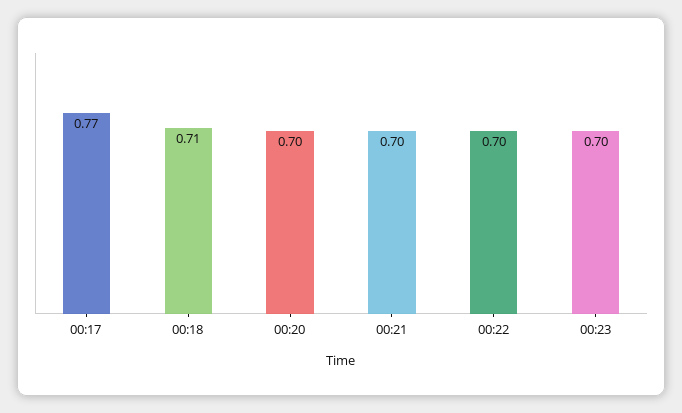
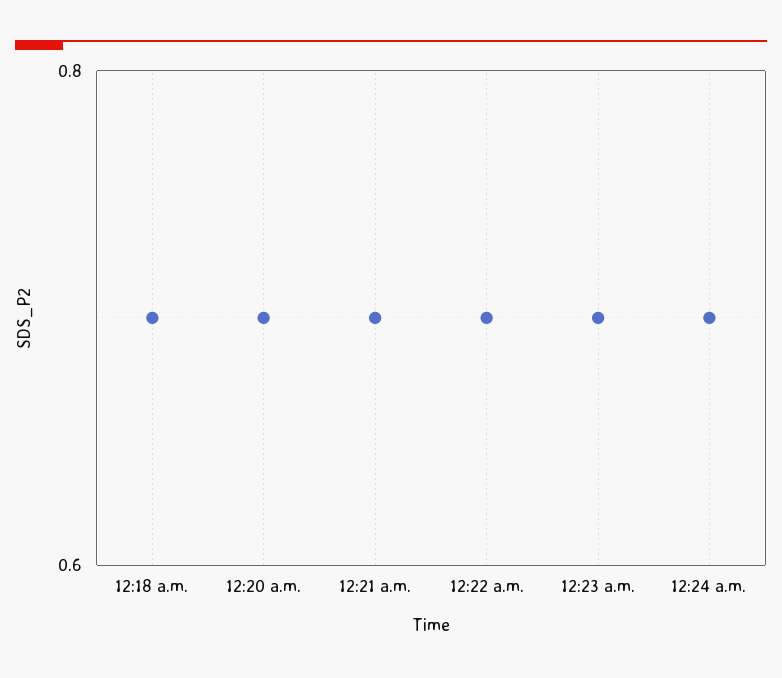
00:17: 0.77 -> none
00:18: 0.71 -> 0.7
12:24 a.m.: none -> 0.7

